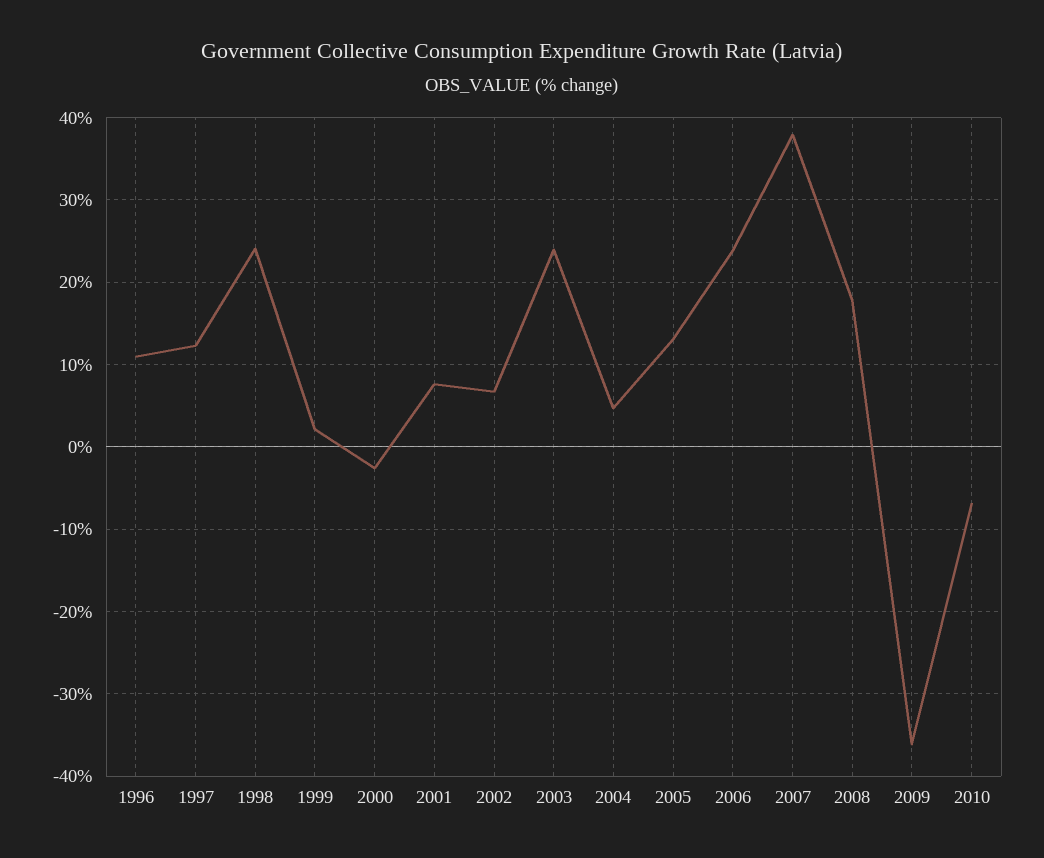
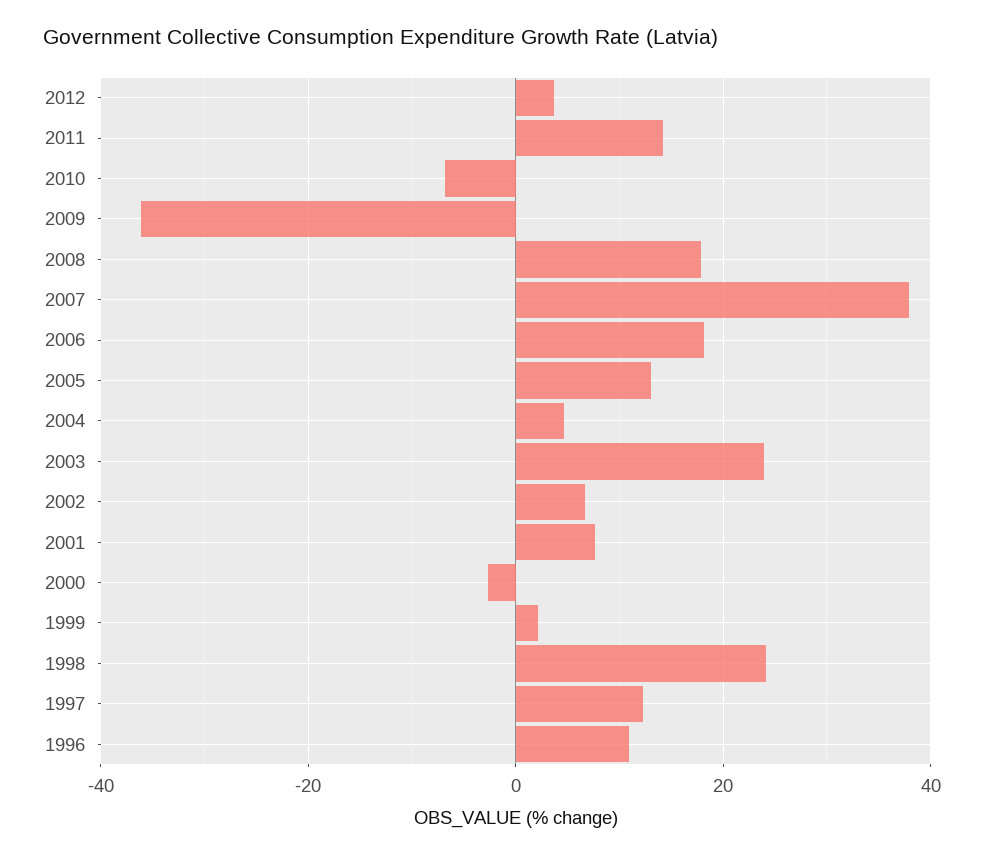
2006: 24 -> 18
2012: none -> 4
2011: none -> 14

